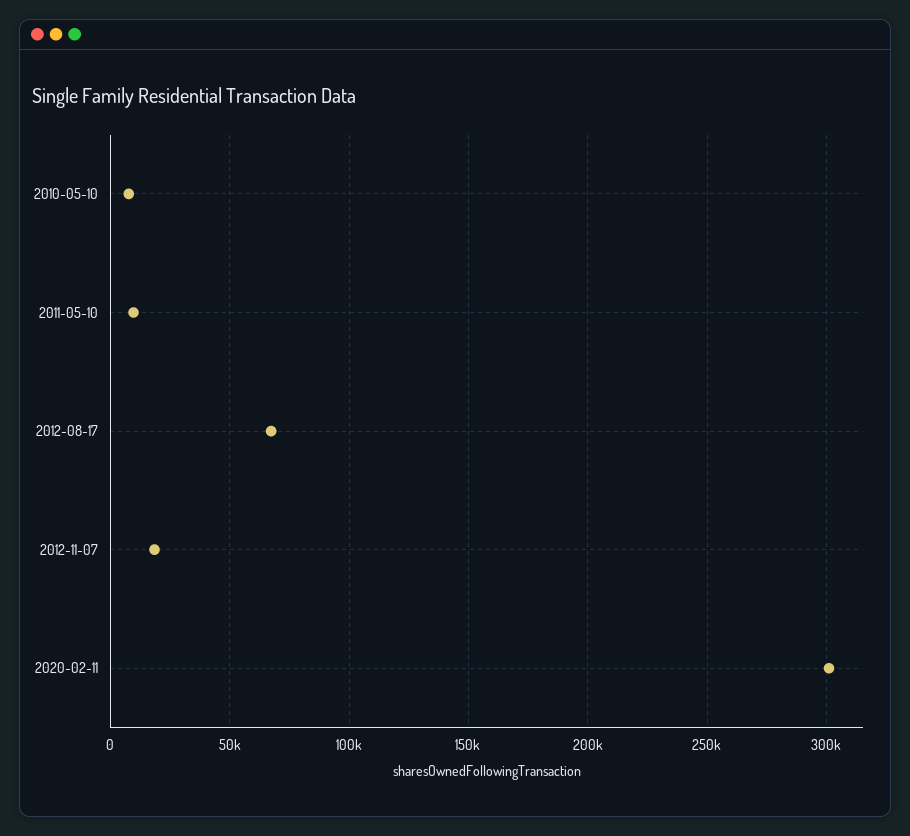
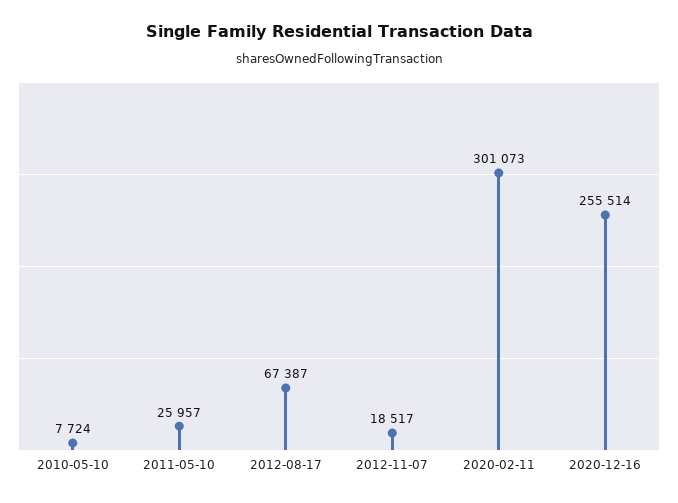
2011-05-10: 10000 -> 25957
2020-12-16: none -> 255514

